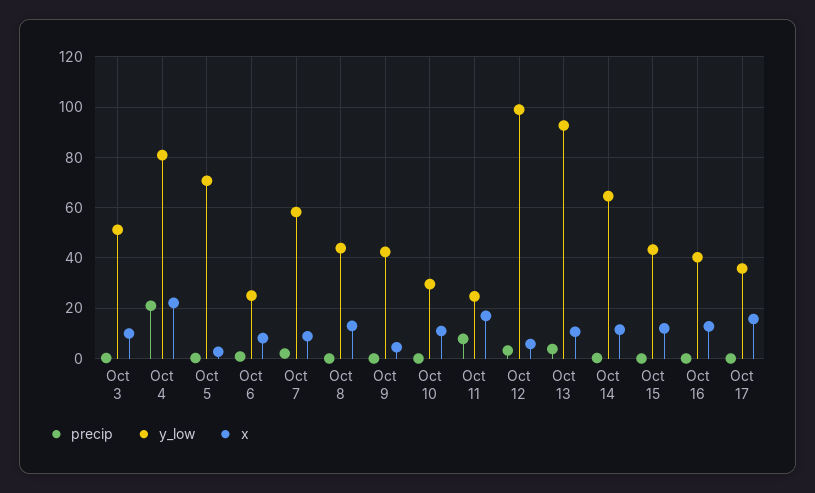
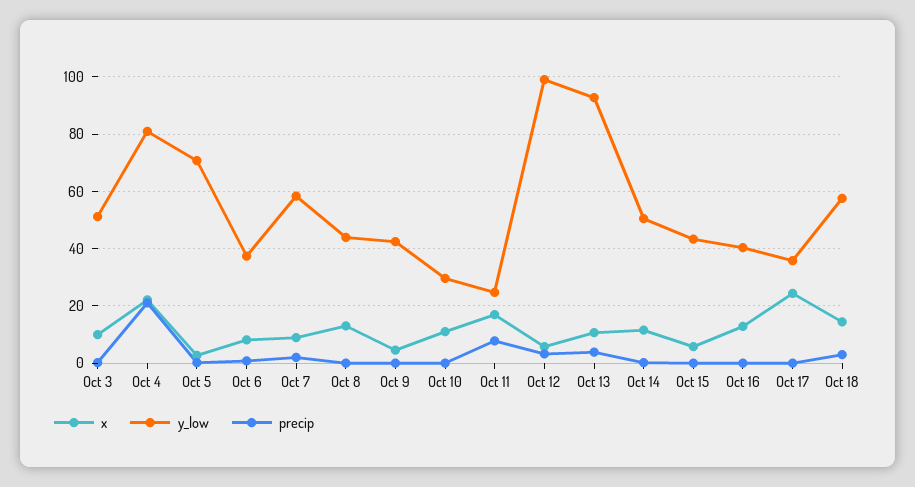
y_low, Oct 6: 25 -> 37.5
y_low, Oct 14: 65 -> 50
x, Oct 15: 12.5 -> 5
x, Oct 17: 15 -> 25
x, Oct 18: none -> 15
y_low, Oct 18: none -> 57.5
precip, Oct 18: none -> 2.5

